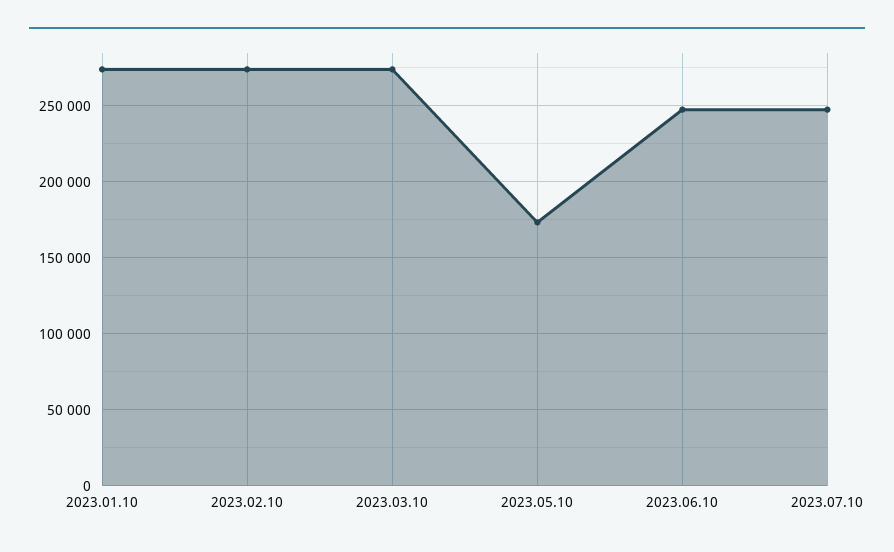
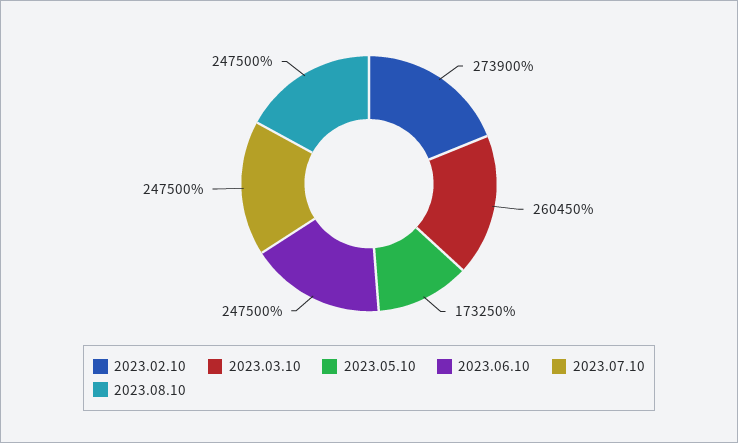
2023.01.10: 275000 -> none
2023.03.10: 275000 -> 260450
2023.08.10: none -> 247500

